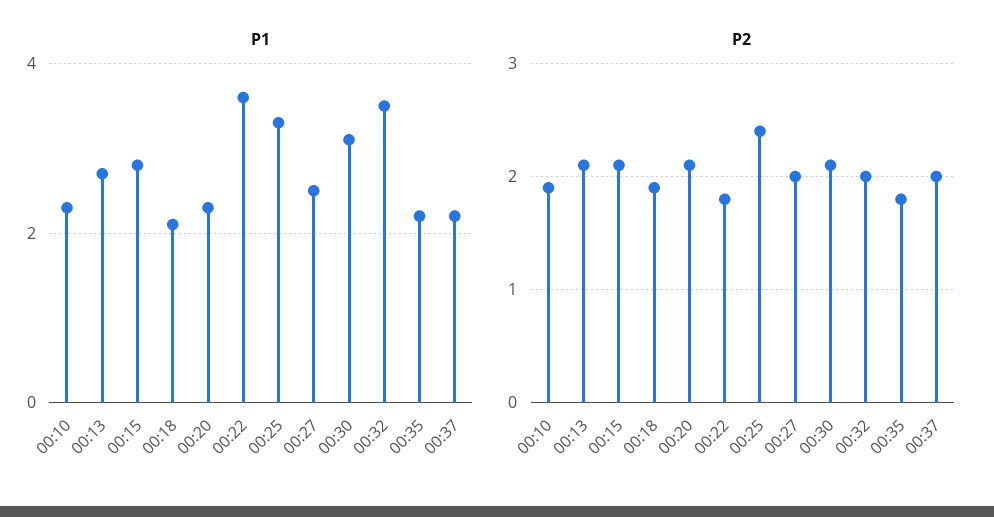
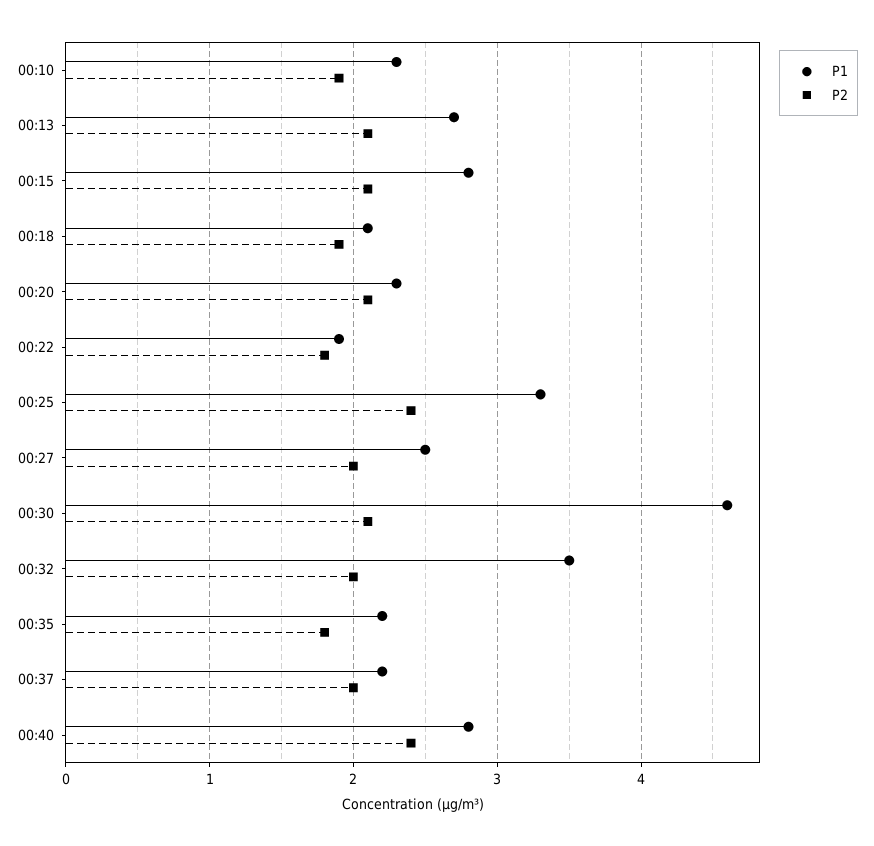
P1, 00:22: 3.5 -> 1.9
P1, 00:30: 3 -> 4.6
P1, 00:40: none -> 2.8
P2, 00:40: none -> 2.4

